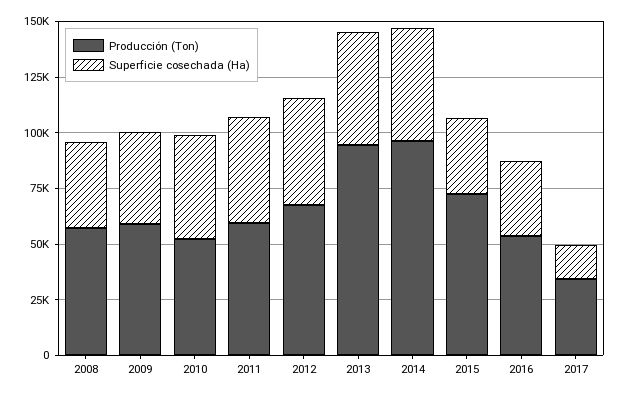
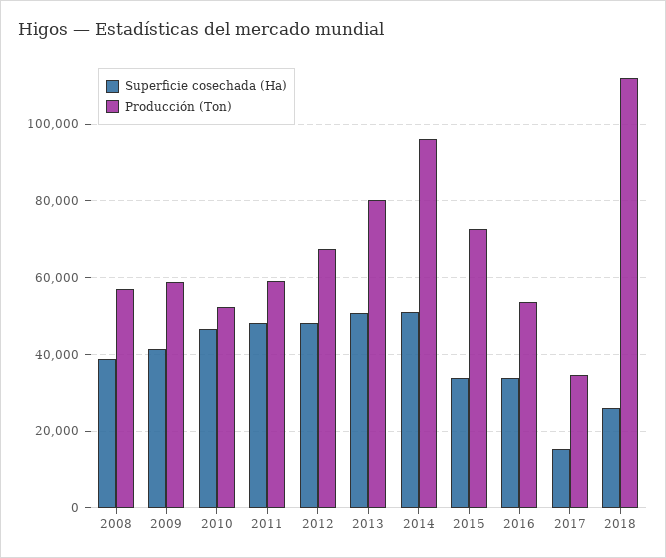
Producción (Ton), 2013: 95000 -> 80000
Superficie cosechada (Ha), 2018: none -> 26000
Producción (Ton), 2018: none -> 112000

